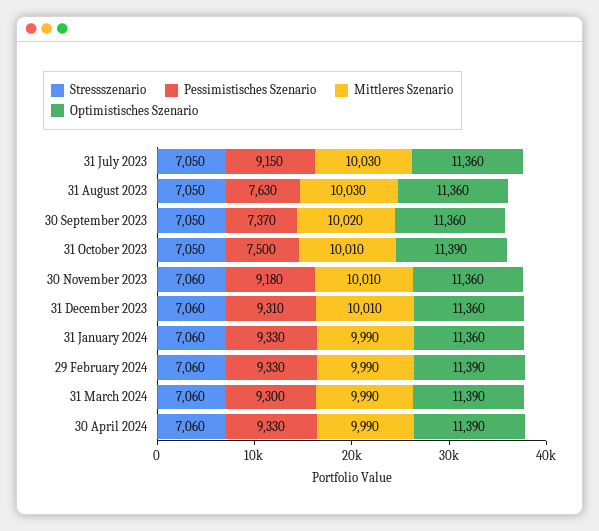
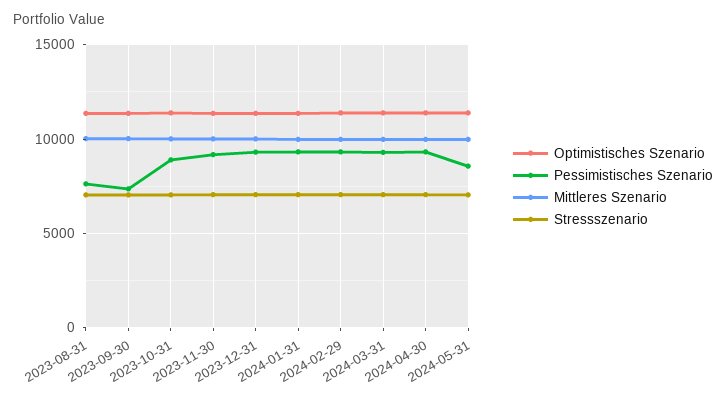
Stressszenario, 31 July 2023: 7050 -> none
Pessimistisches Szenario, 31 July 2023: 9150 -> none
Mittleres Szenario, 31 July 2023: 10030 -> none
Optimistisches Szenario, 31 July 2023: 11360 -> none
Pessimistisches Szenario, 31 October 2023: 7500 -> 9000
Optimistisches Szenario, 2024-05-31: none -> 11500
Pessimistisches Szenario, 2024-05-31: none -> 8500
Mittleres Szenario, 2024-05-31: none -> 10000
Stressszenario, 2024-05-31: none -> 7000

